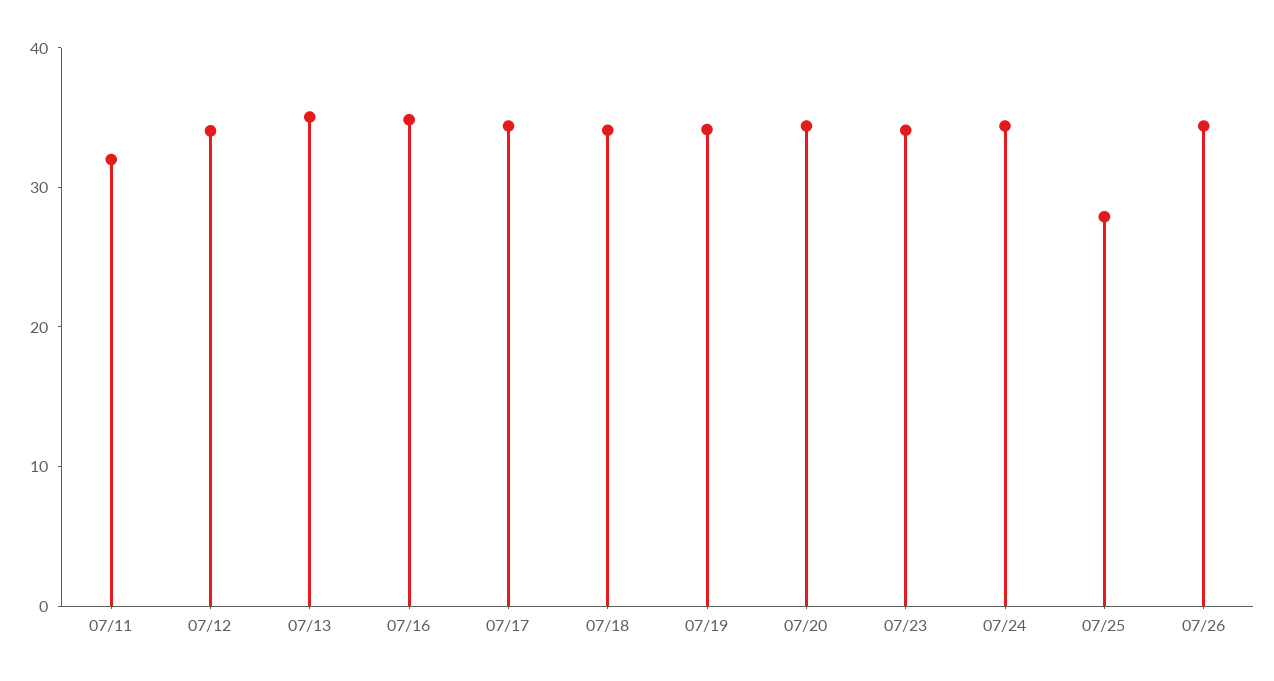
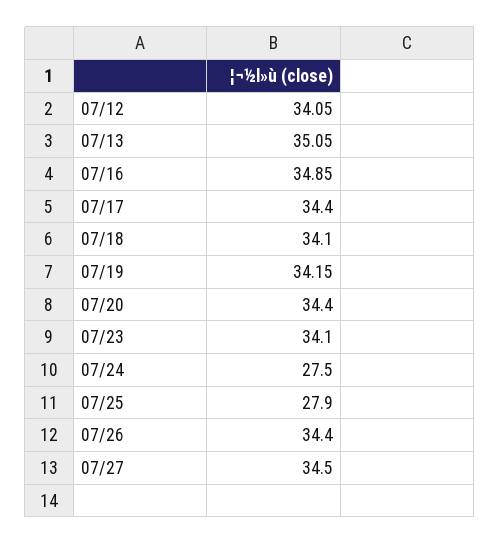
07/11: 32 -> none
07/24: 34 -> 27.5
07/27: none -> 34.5

